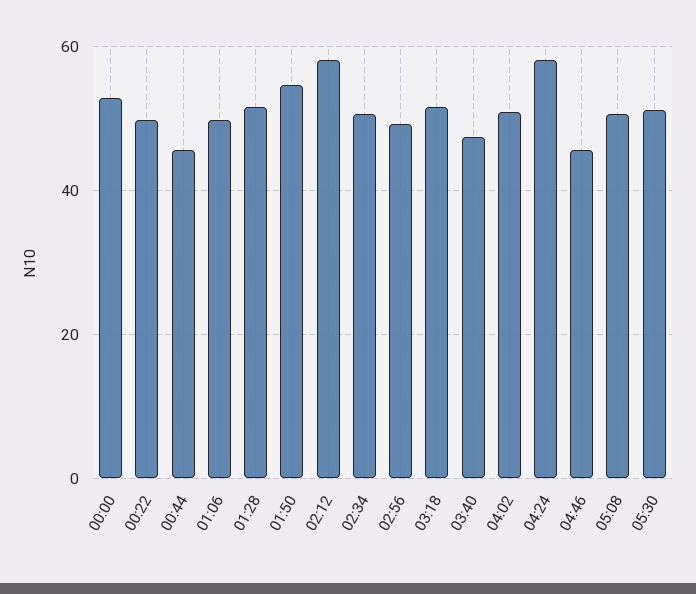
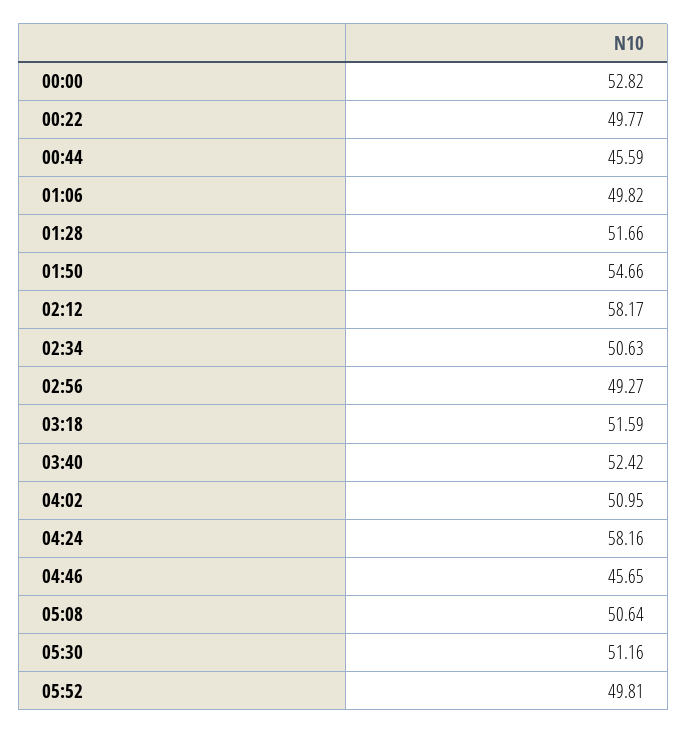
03:40: 48 -> 52.42
05:52: none -> 49.81

